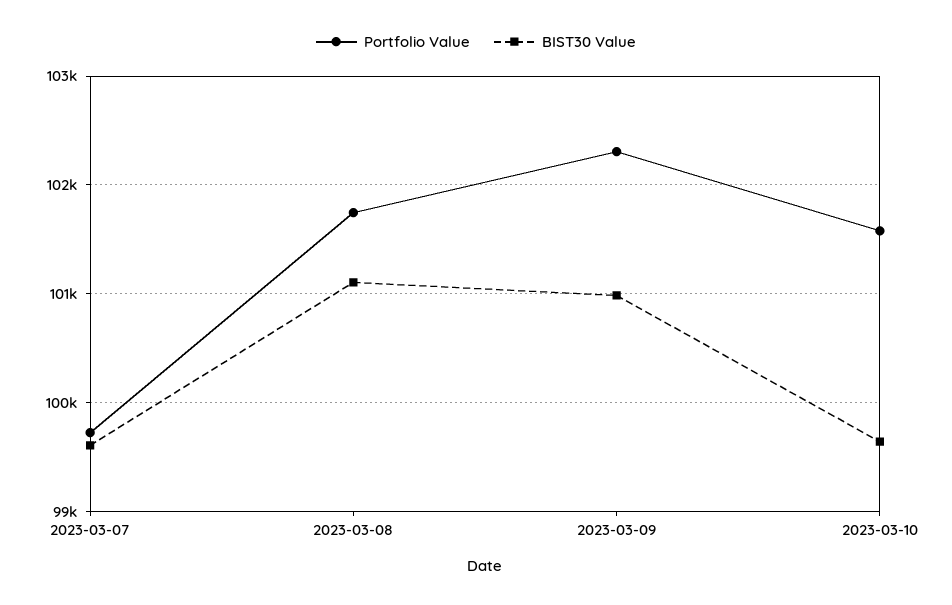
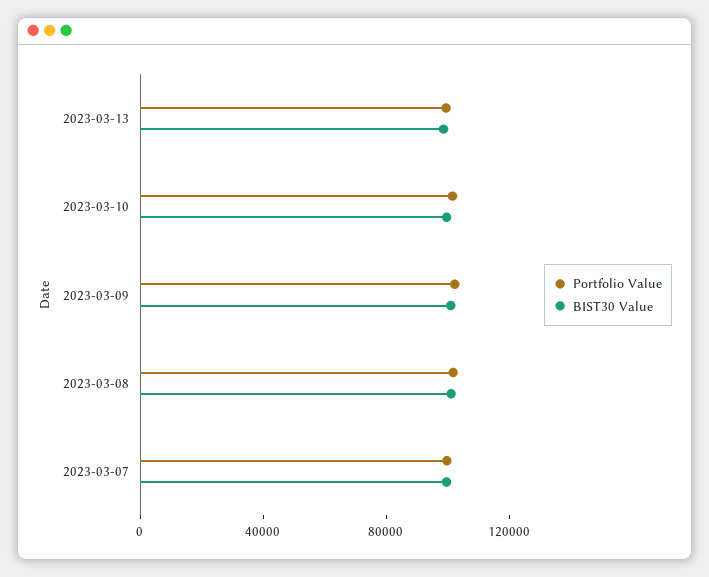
Portfolio Value, 2023-03-13: none -> 100000
BIST30 Value, 2023-03-13: none -> 100000

